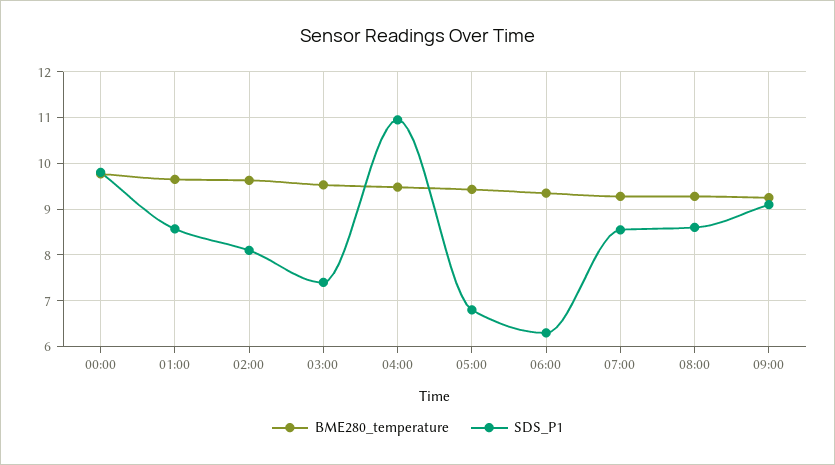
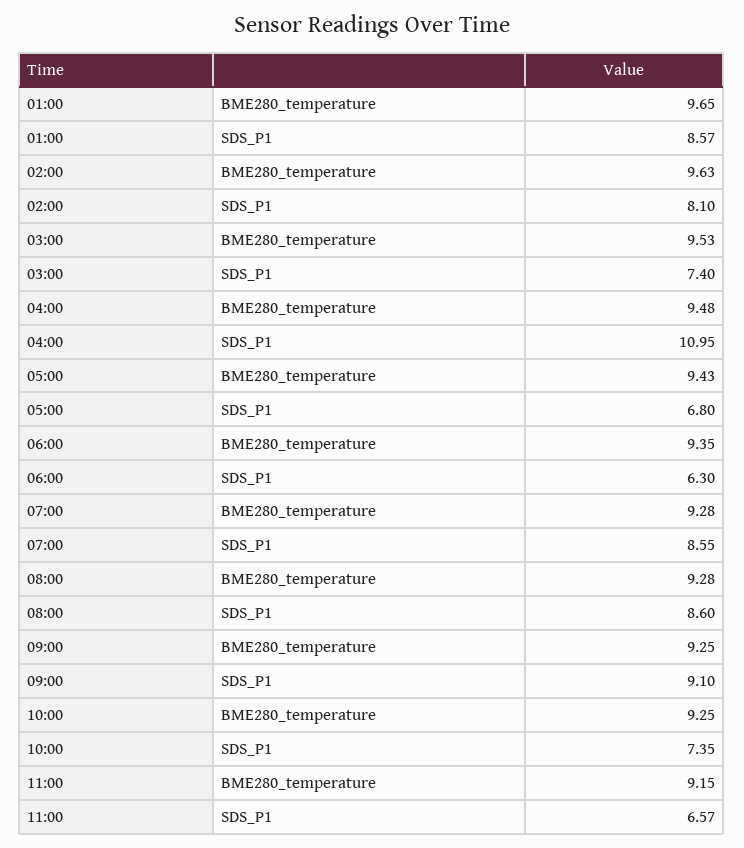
BME280_temperature, 00:00: 9.8 -> none
SDS_P1, 00:00: 9.8 -> none
BME280_temperature, 10:00: none -> 9.25
SDS_P1, 10:00: none -> 7.35
BME280_temperature, 11:00: none -> 9.15
SDS_P1, 11:00: none -> 6.57

